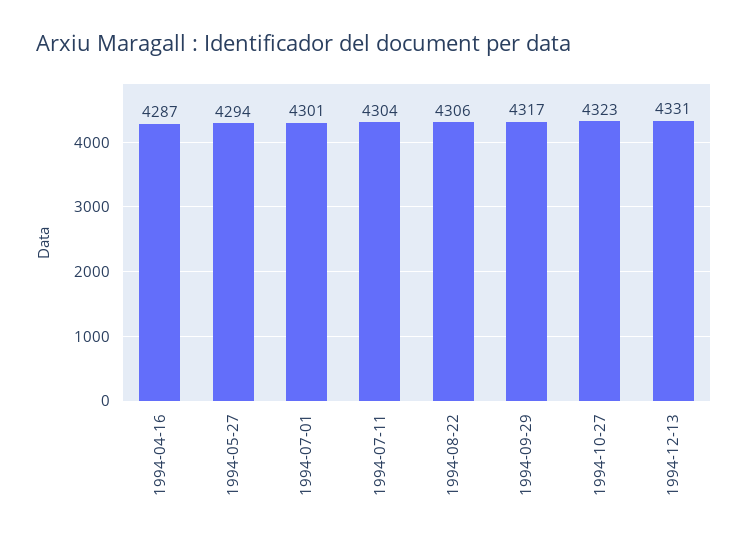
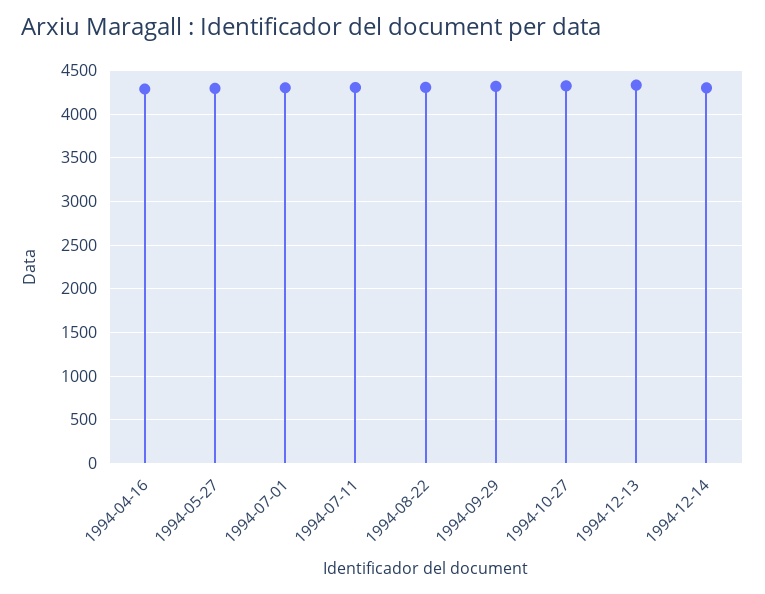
1994-12-14: none -> 4300

